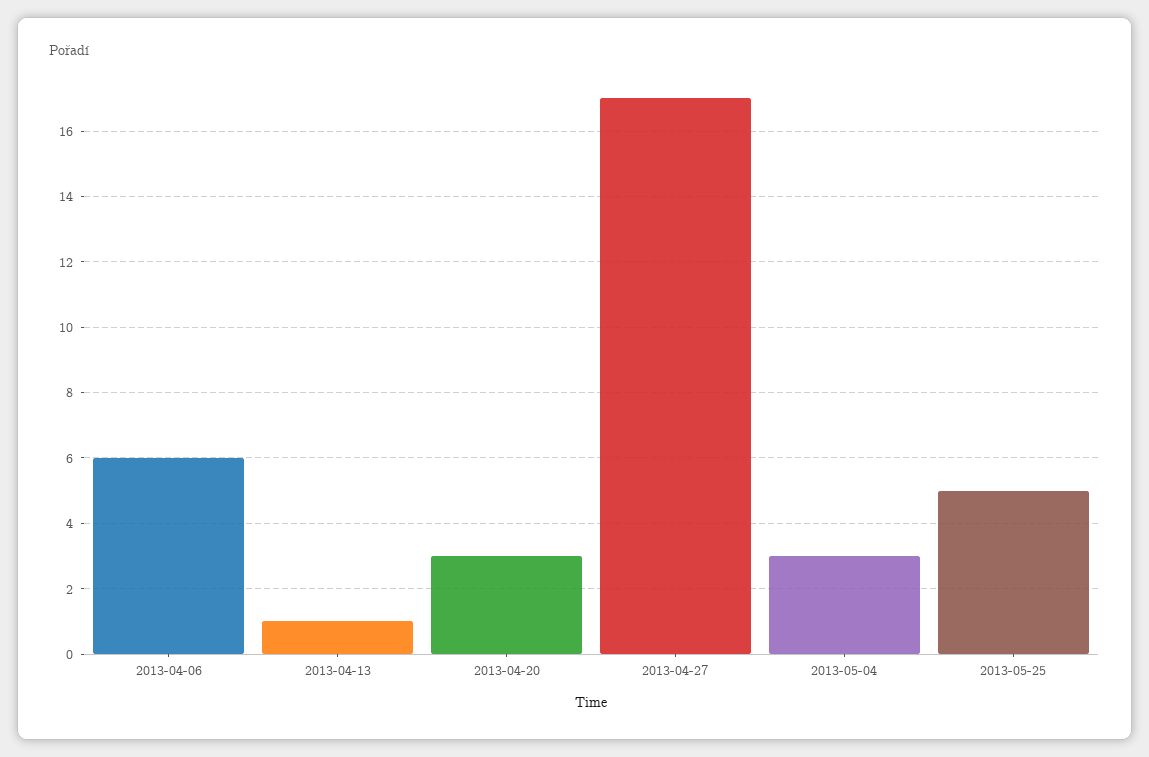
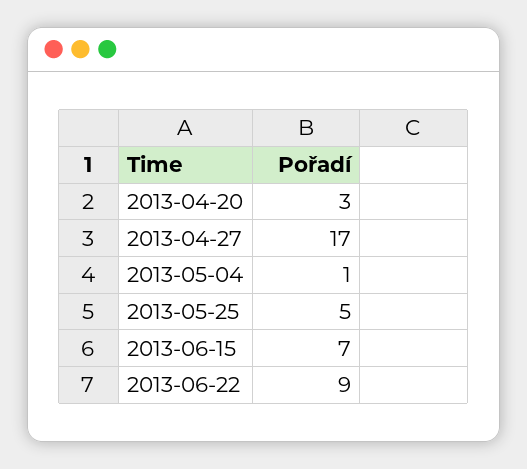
2013-04-06: 6 -> none
2013-04-13: 1 -> none
2013-05-04: 3 -> 1
2013-06-15: none -> 7
2013-06-22: none -> 9

